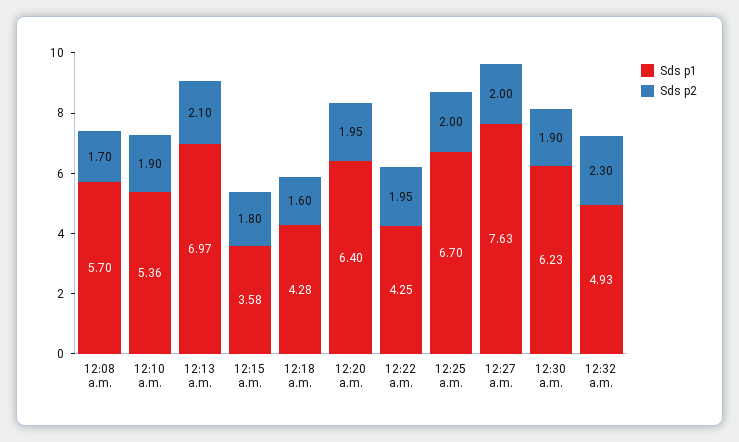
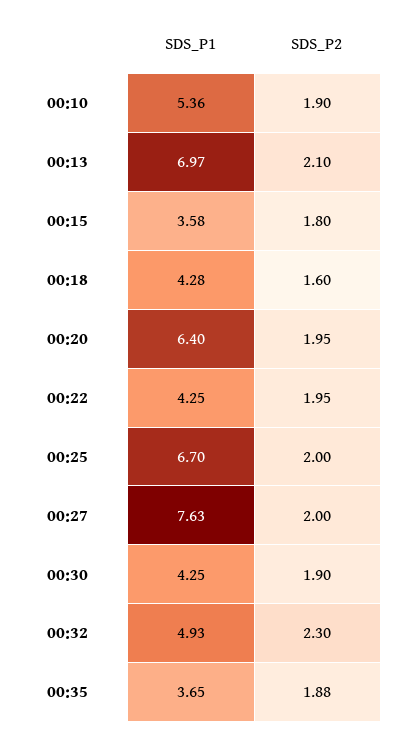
Sds p1, 12:08 a.m.: 5.7 -> none
Sds p2, 12:08 a.m.: 1.7 -> none
Sds p1, 12:30 a.m.: 6.23 -> 4.25
Sds p1, 00:35: none -> 3.65
Sds p2, 00:35: none -> 1.88

